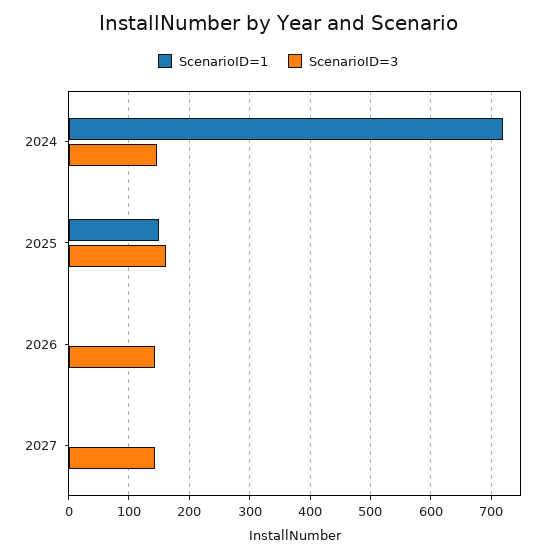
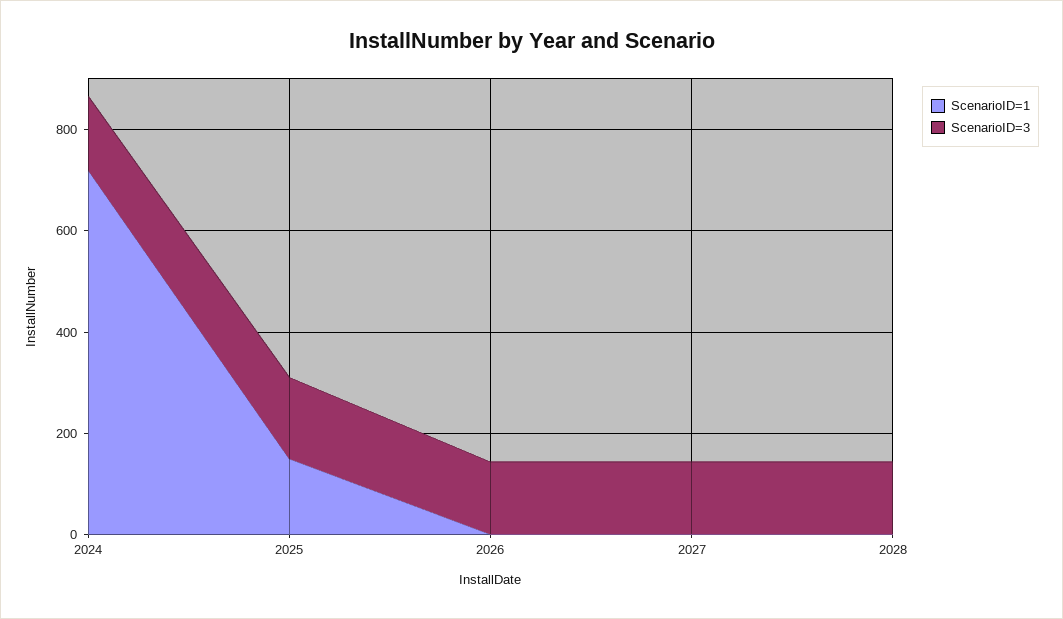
ScenarioID=1, 2028: none -> 0
ScenarioID=3, 2028: none -> 150

